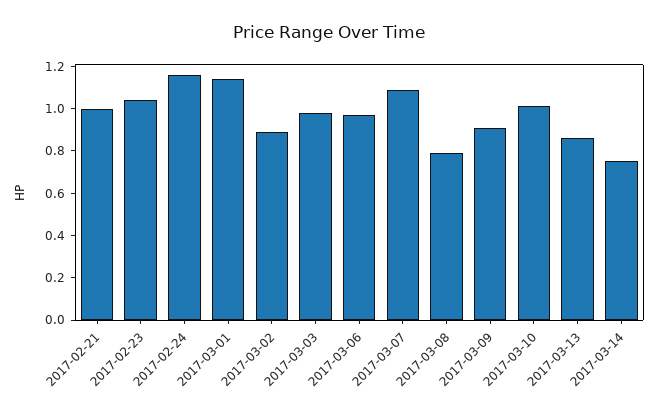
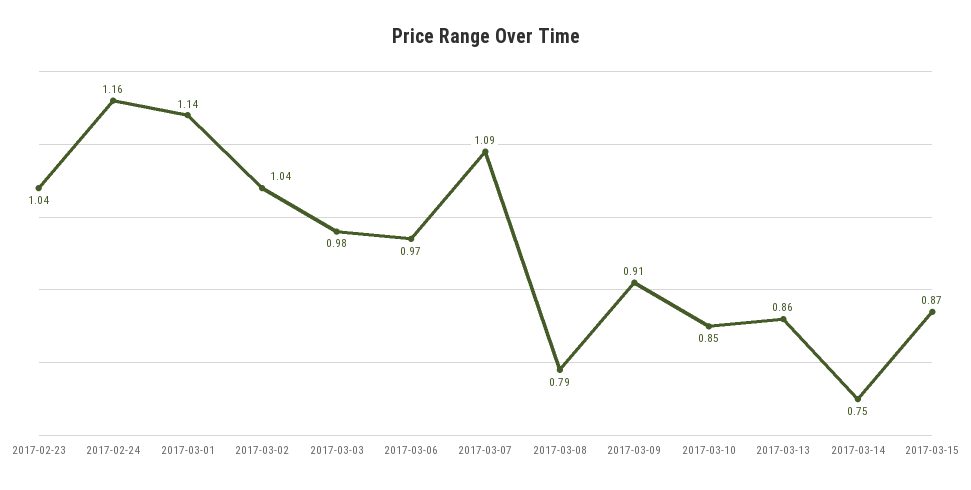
2017-02-21: 1 -> none
2017-03-02: 0.9 -> 1.04
2017-03-10: 1 -> 0.85
2017-03-15: none -> 0.87

